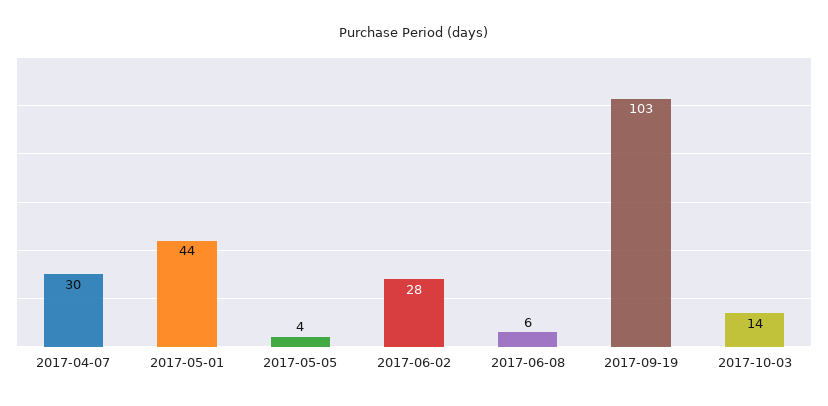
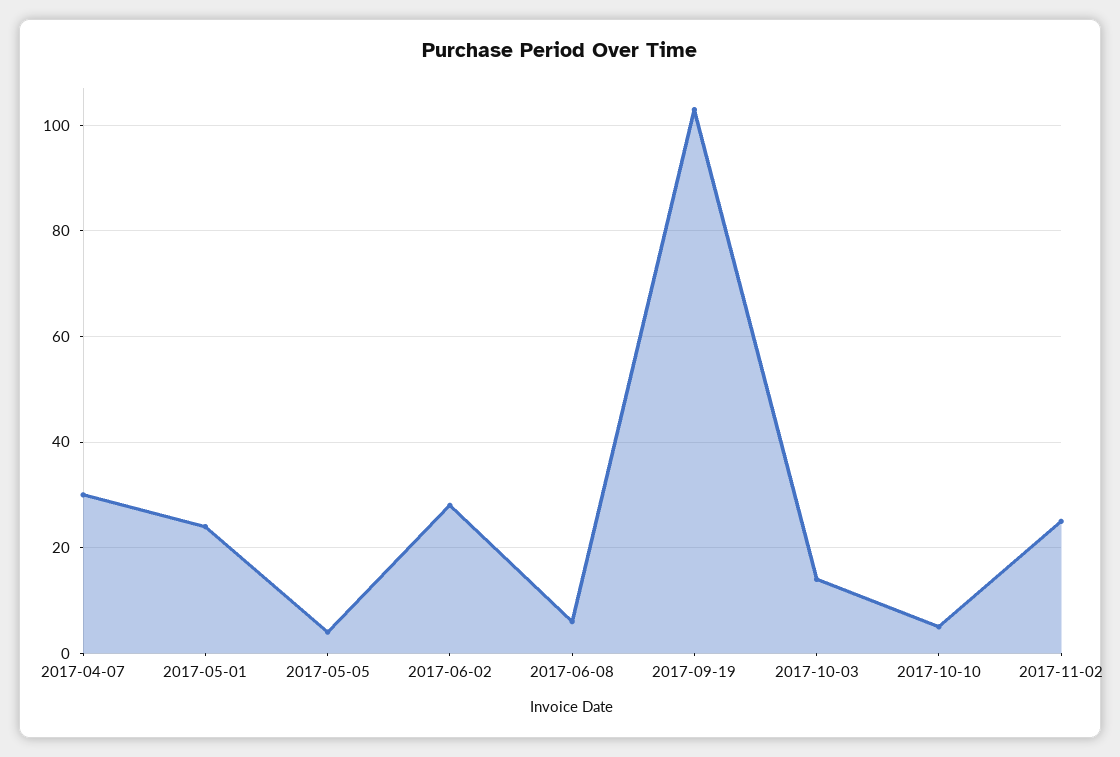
2017-05-01: 44 -> 25
2017-10-10: none -> 5
2017-11-02: none -> 25

